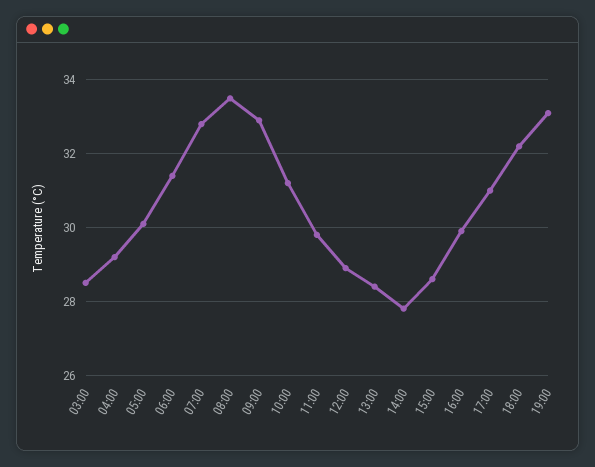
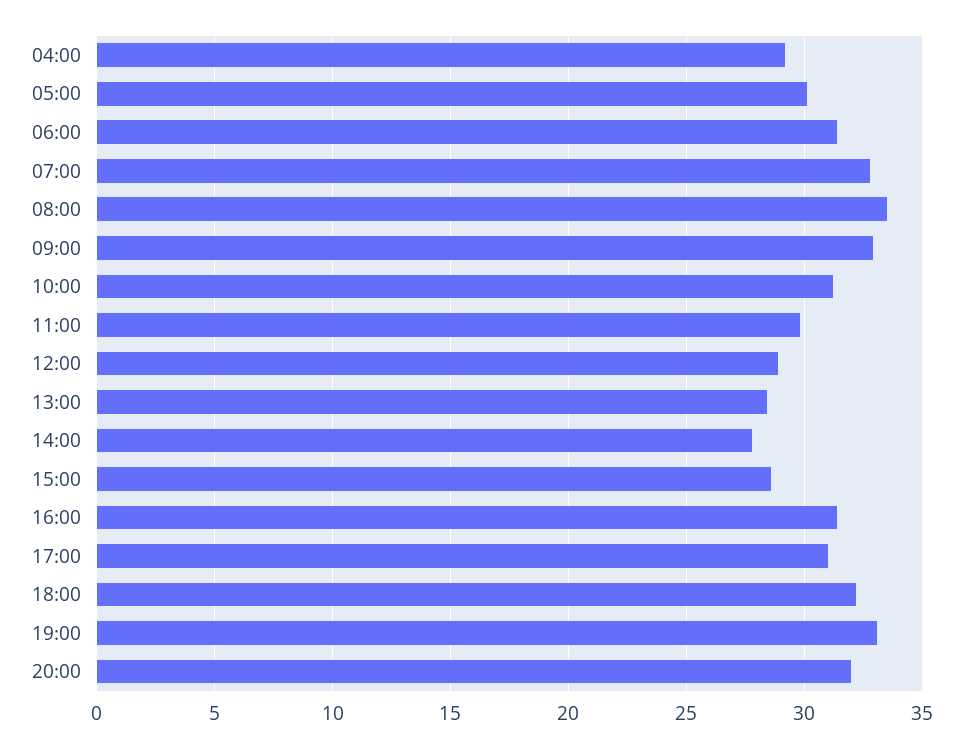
03:00: 28.5 -> none
16:00: 30 -> 31.5
20:00: none -> 32

